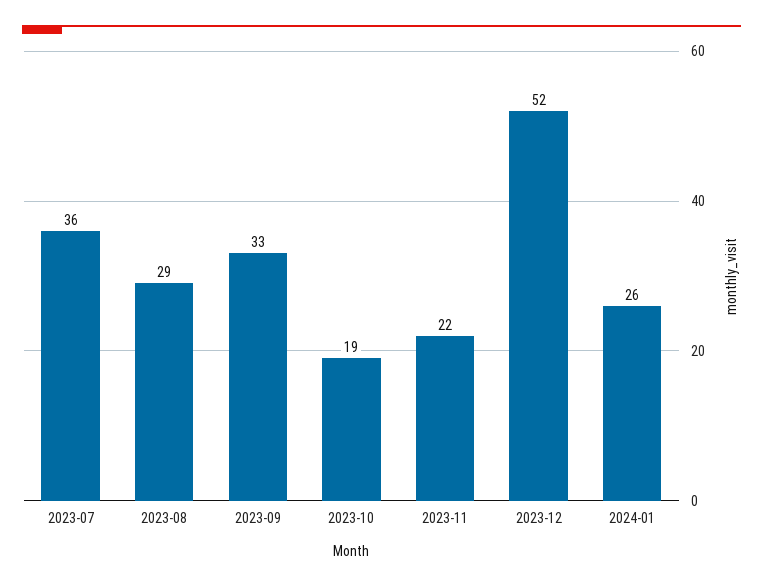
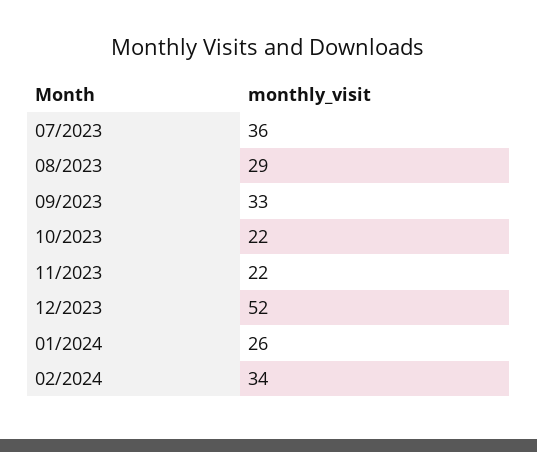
2023-10: 19 -> 22
02/2024: none -> 34

